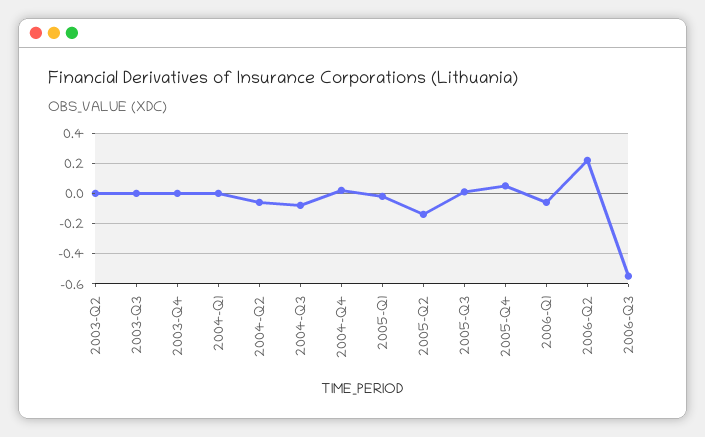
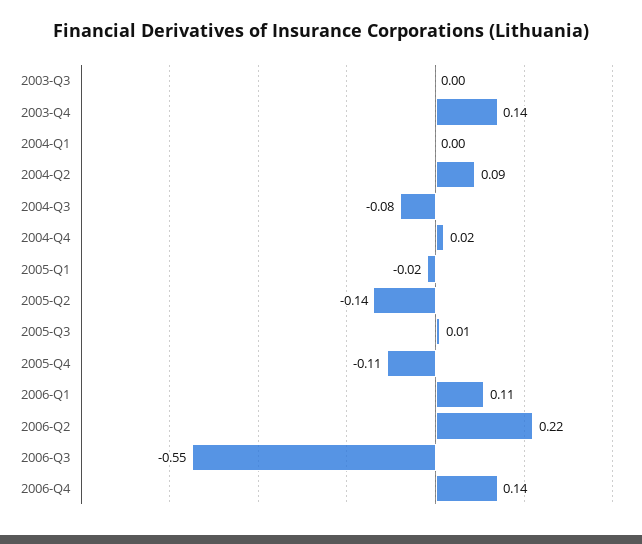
2003-Q2: 0 -> none
2003-Q4: 0 -> 0.14
2004-Q2: -0.05 -> 0.09
2005-Q4: 0.05 -> -0.11
2006-Q1: -0.05 -> 0.11
2006-Q4: none -> 0.14

